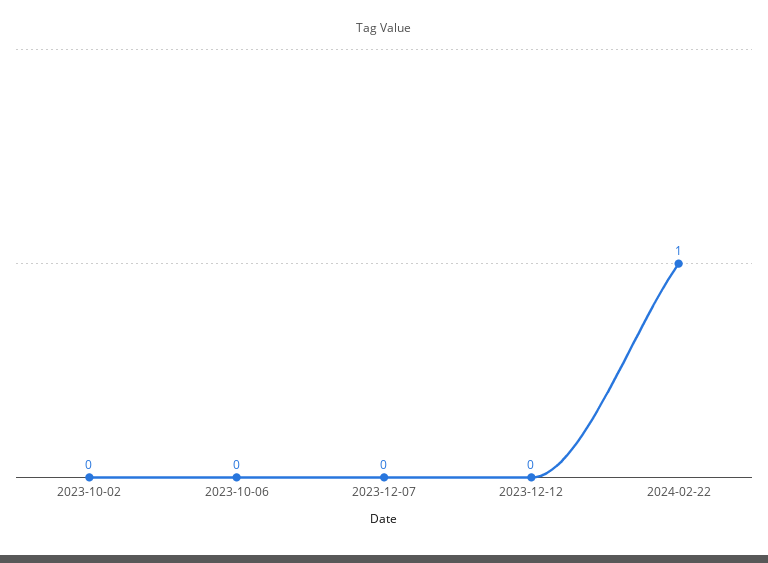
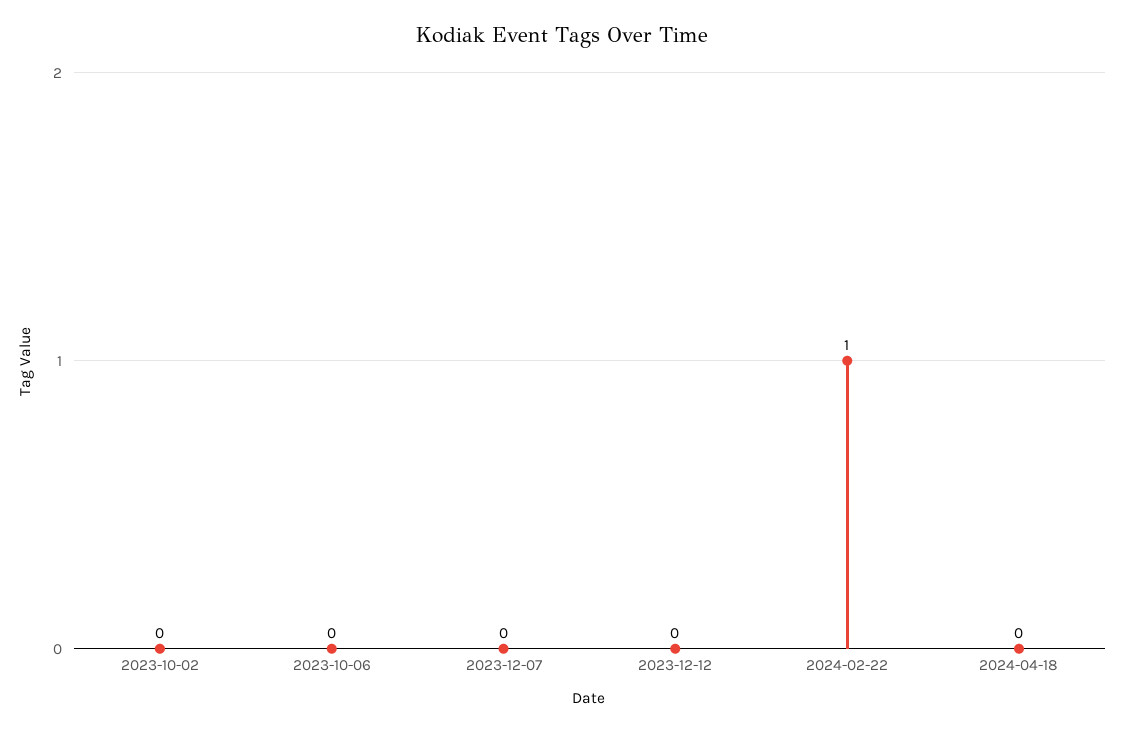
2024-04-18: none -> 0

